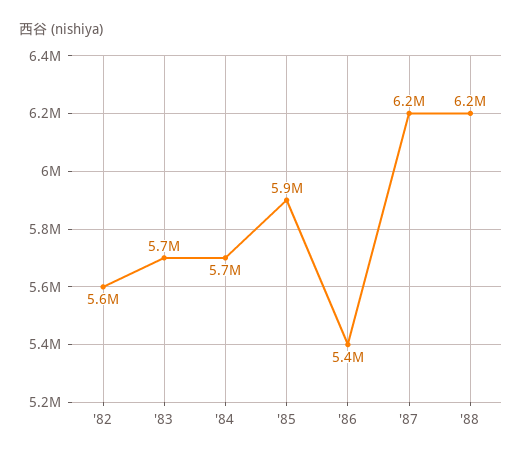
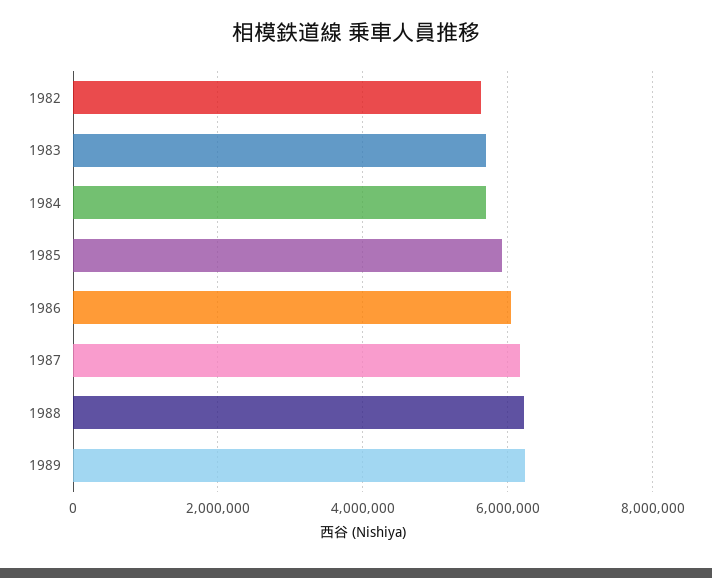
'86: 5400000 -> 6000000
1989: none -> 6200000

